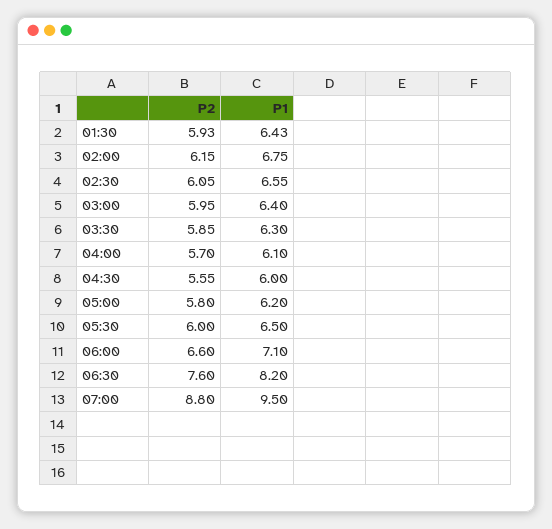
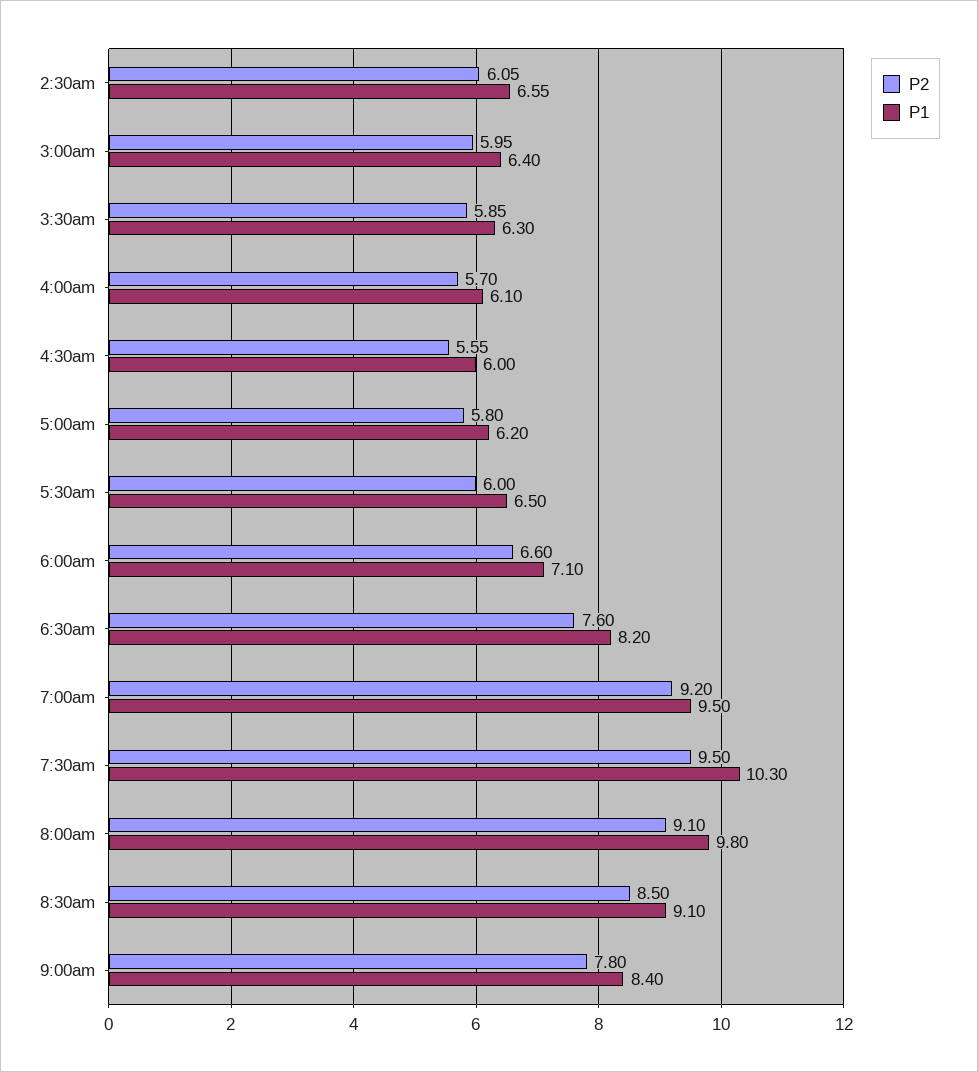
P2, 01:30: 5.93 -> none
P1, 01:30: 6.43 -> none
P2, 02:00: 6.15 -> none
P1, 02:00: 6.75 -> none
P2, 07:00: 8.8 -> 9.2
P2, 7:30am: none -> 9.5
P1, 7:30am: none -> 10.3
P2, 8:00am: none -> 9.1
P1, 8:00am: none -> 9.8
P2, 8:30am: none -> 8.5
P1, 8:30am: none -> 9.1
P2, 9:00am: none -> 7.8
P1, 9:00am: none -> 8.4

